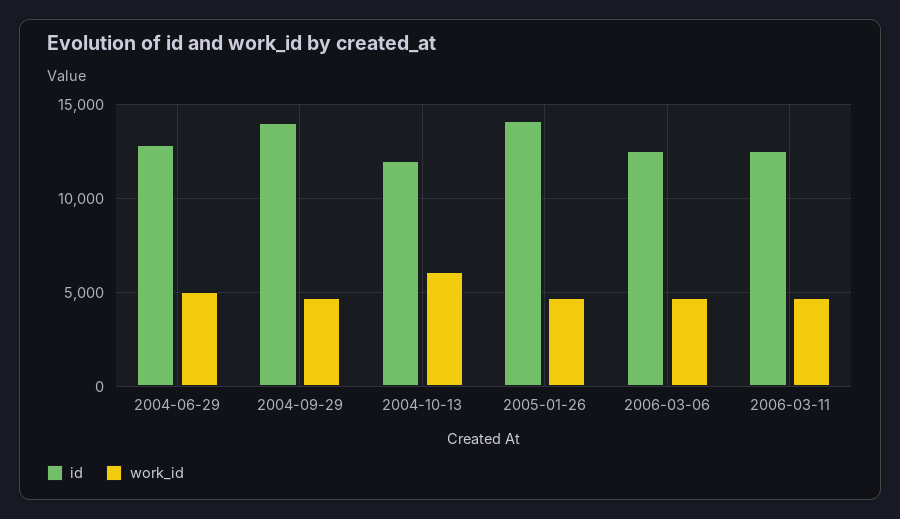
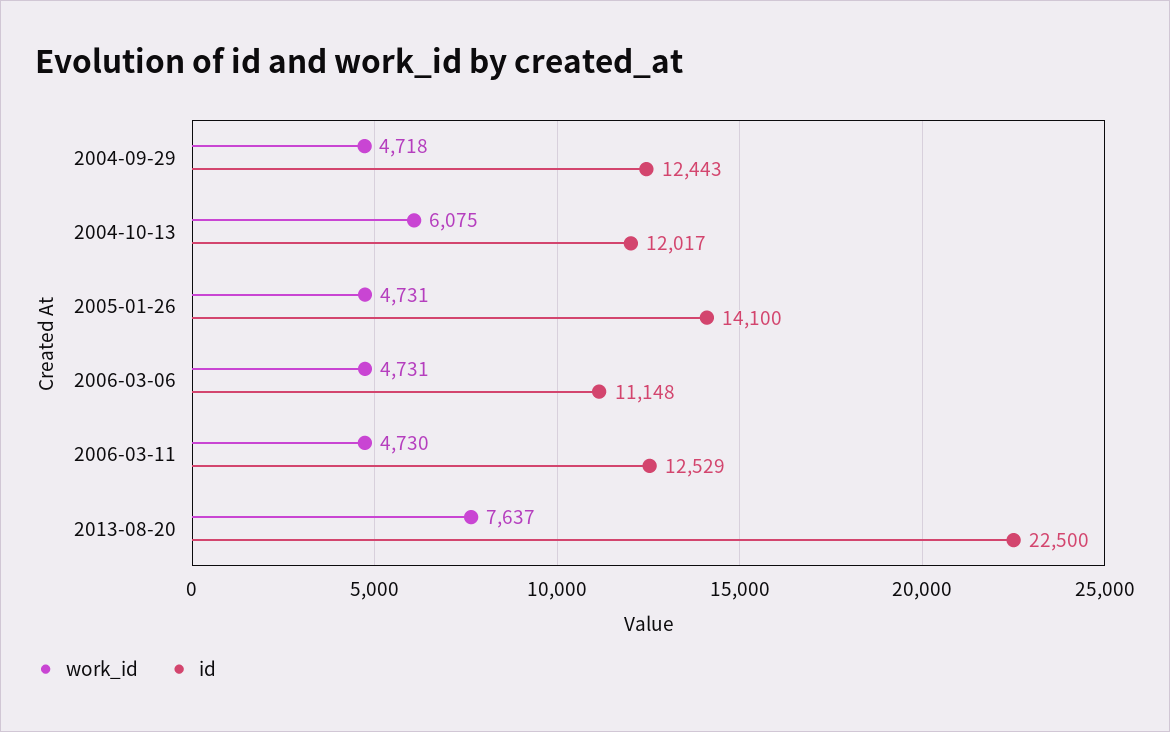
id, 2004-06-29: 13000 -> none
work_id, 2004-06-29: 5000 -> none
id, 2004-09-29: 14000 -> 12443
id, 2006-03-06: 12500 -> 11148
work_id, 2013-08-20: none -> 7637
id, 2013-08-20: none -> 22500

